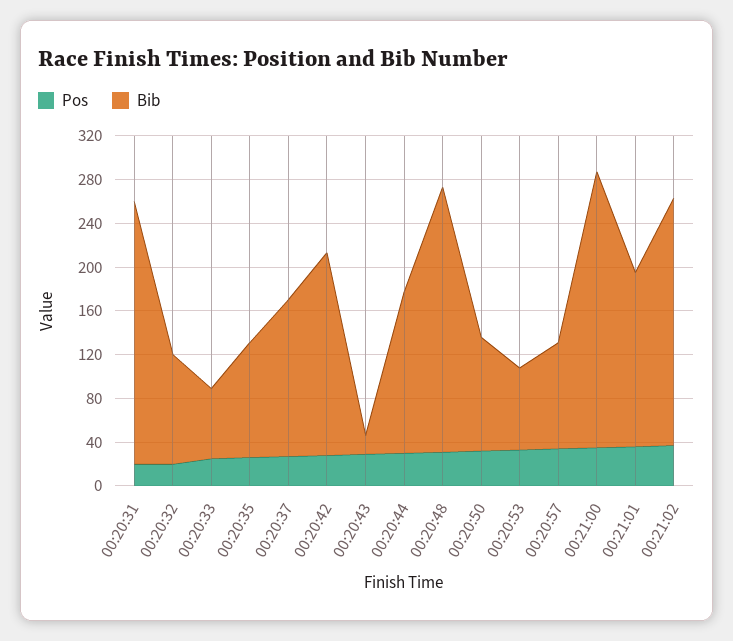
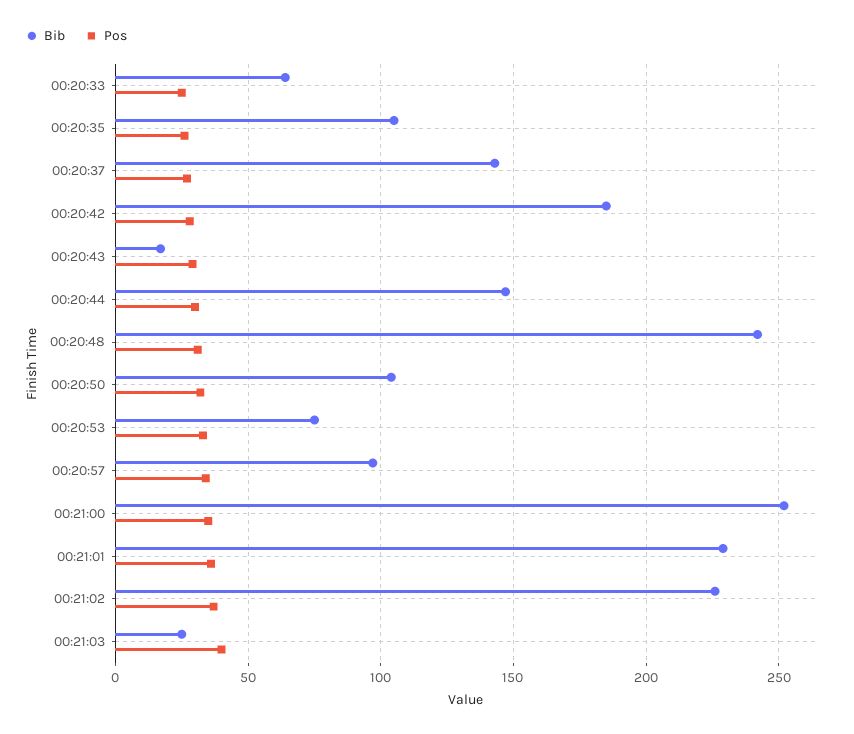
Pos, 00:20:31: 20 -> none
Bib, 00:20:31: 240 -> none
Pos, 00:20:32: 20 -> none
Bib, 00:20:32: 100 -> none
Bib, 00:21:01: 160 -> 230
Bib, 00:21:03: none -> 25
Pos, 00:21:03: none -> 40

